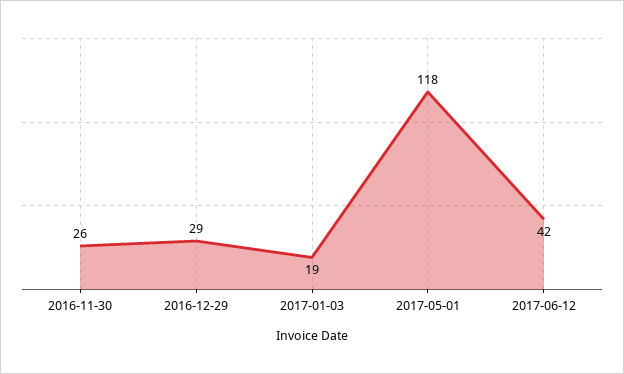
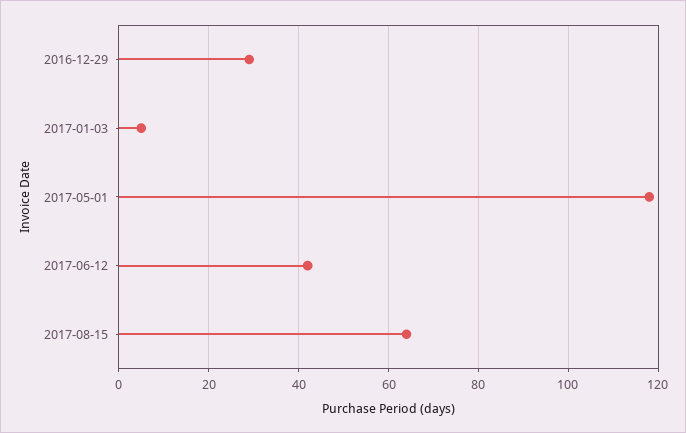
2016-11-30: 26 -> none
2017-01-03: 19 -> 5
2017-08-15: none -> 65

